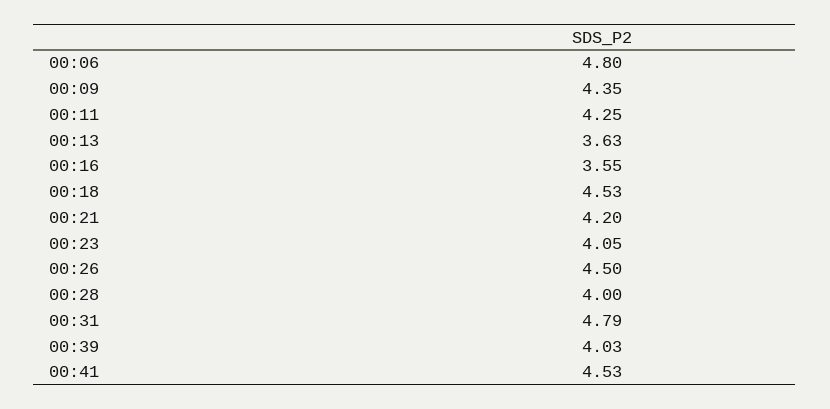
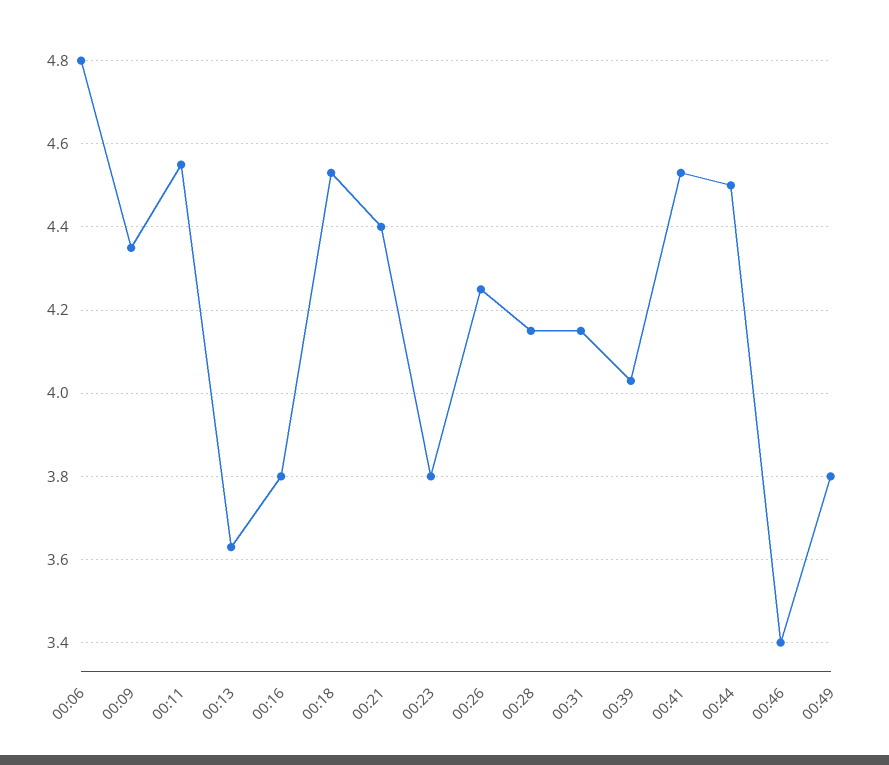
00:11: 4.25 -> 4.55
00:16: 3.55 -> 3.8
00:21: 4.2 -> 4.4
00:23: 4.05 -> 3.8
00:26: 4.5 -> 4.25
00:28: 4 -> 4.15
00:31: 4.79 -> 4.15
00:44: none -> 4.5
00:46: none -> 3.4
00:49: none -> 3.8

